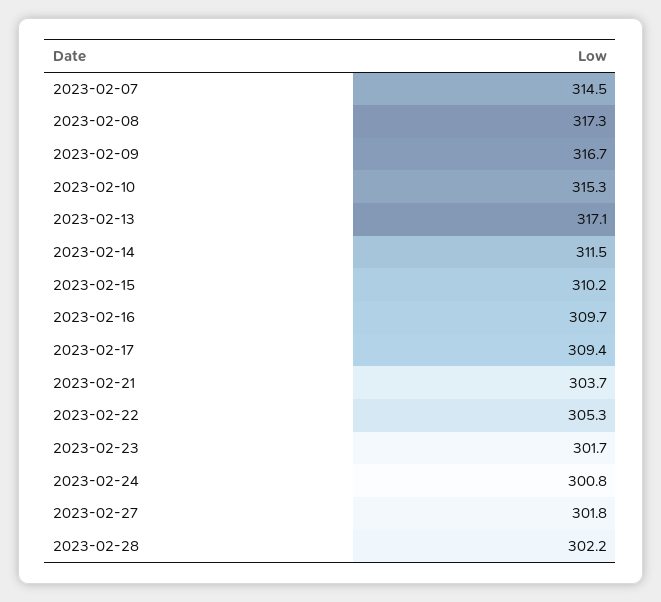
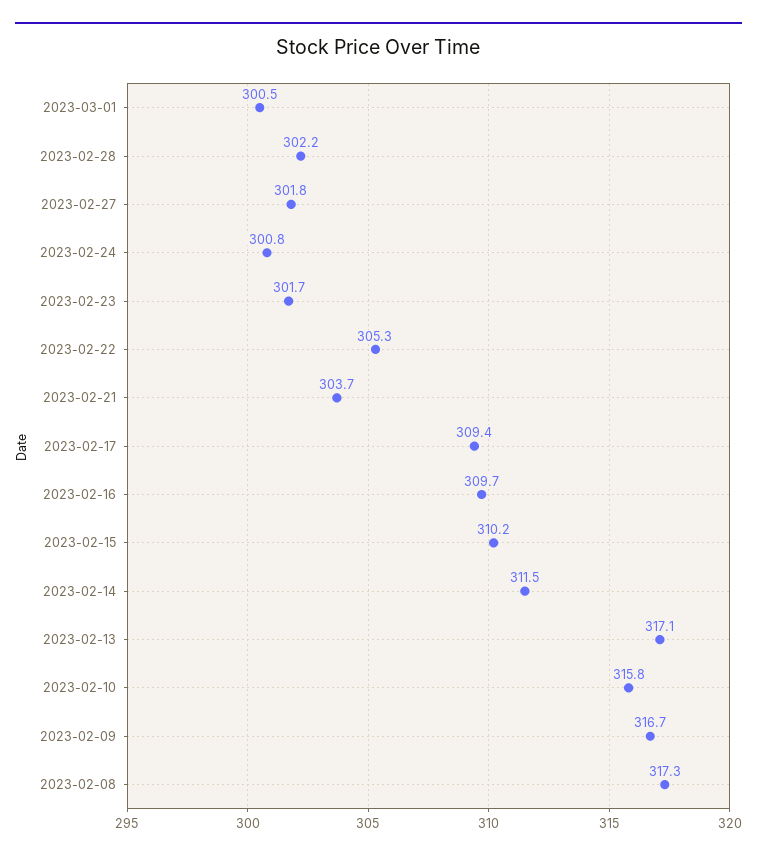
2023-02-07: 314.5 -> none
2023-02-10: 315.3 -> 315.8
2023-03-01: none -> 300.5

